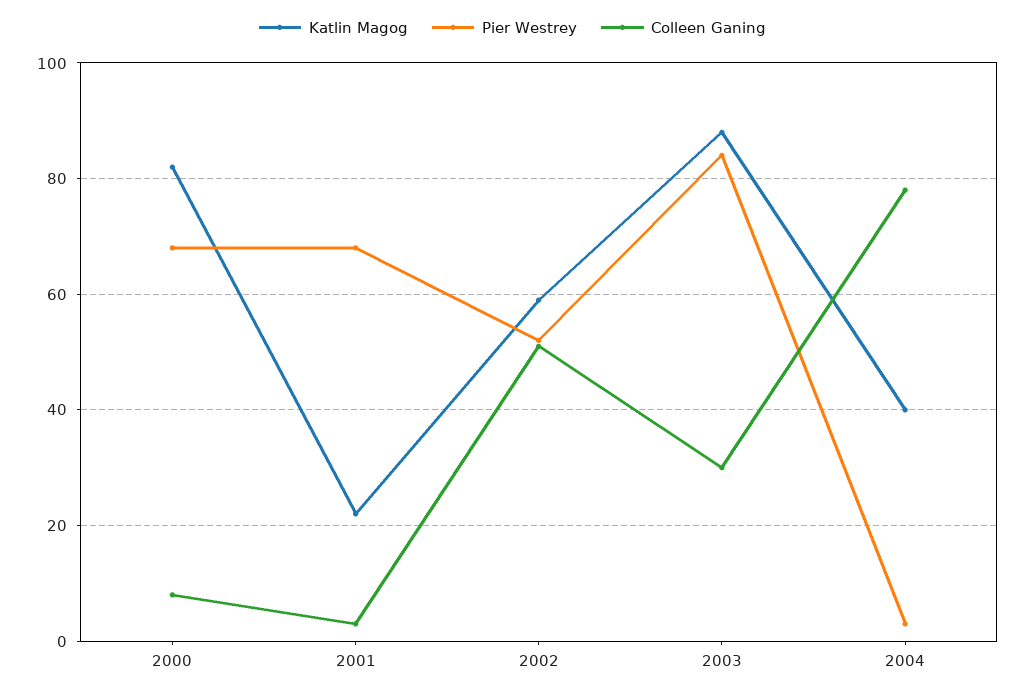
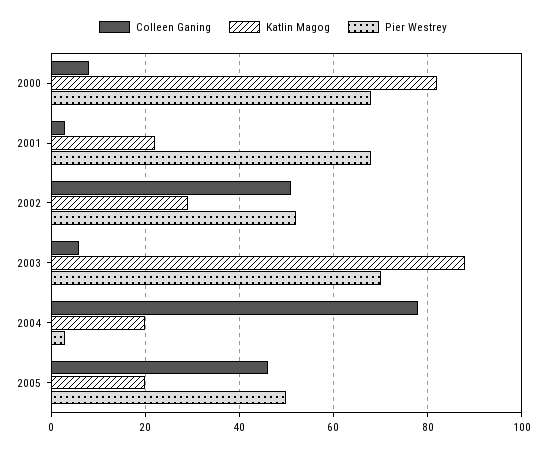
Katlin Magog, 2002: 60 -> 30
Pier Westrey, 2003: 85 -> 70
Colleen Ganing, 2003: 30 -> 5
Katlin Magog, 2004: 40 -> 20
Colleen Ganing, 2005: none -> 45
Katlin Magog, 2005: none -> 20
Pier Westrey, 2005: none -> 50

